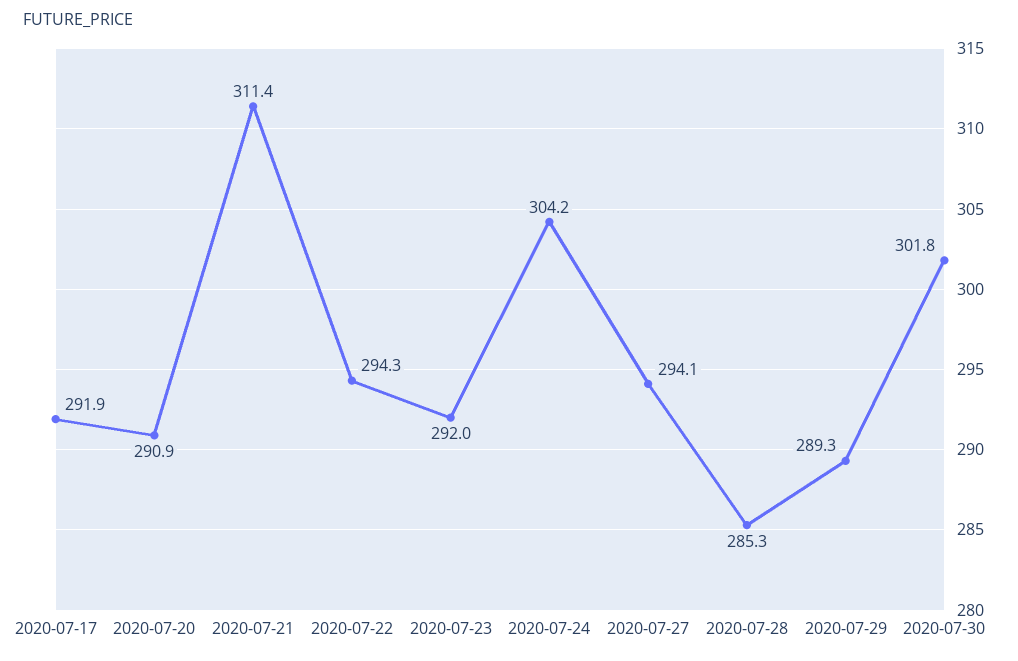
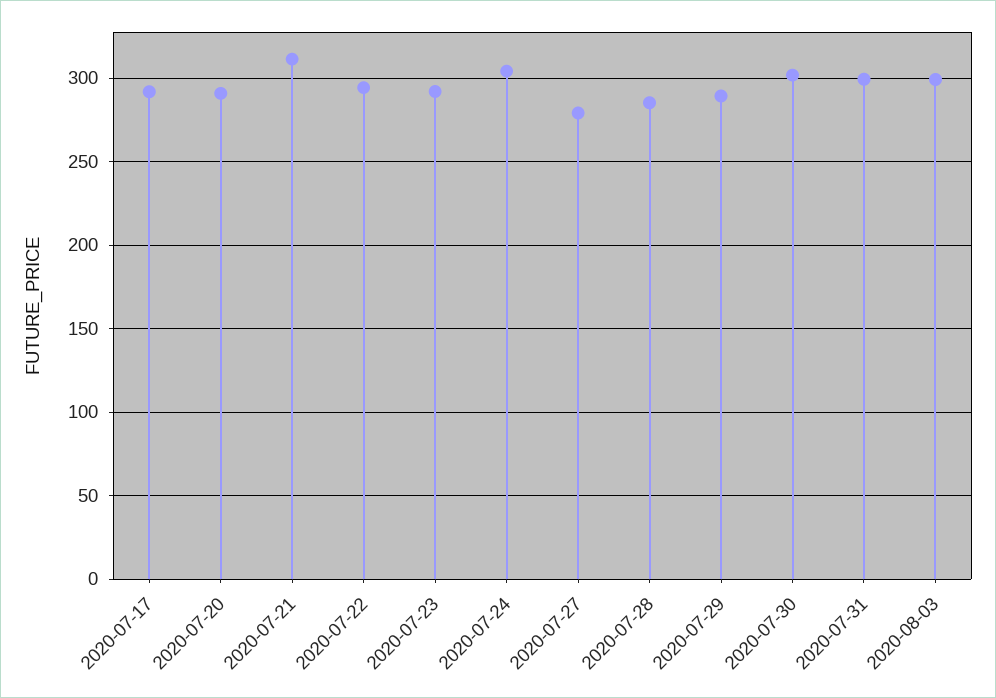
2020-07-27: 294.1 -> 280
2020-07-31: none -> 300
2020-08-03: none -> 300

